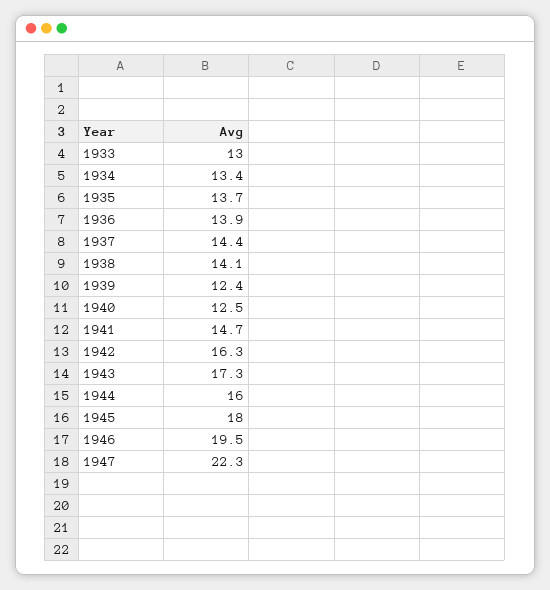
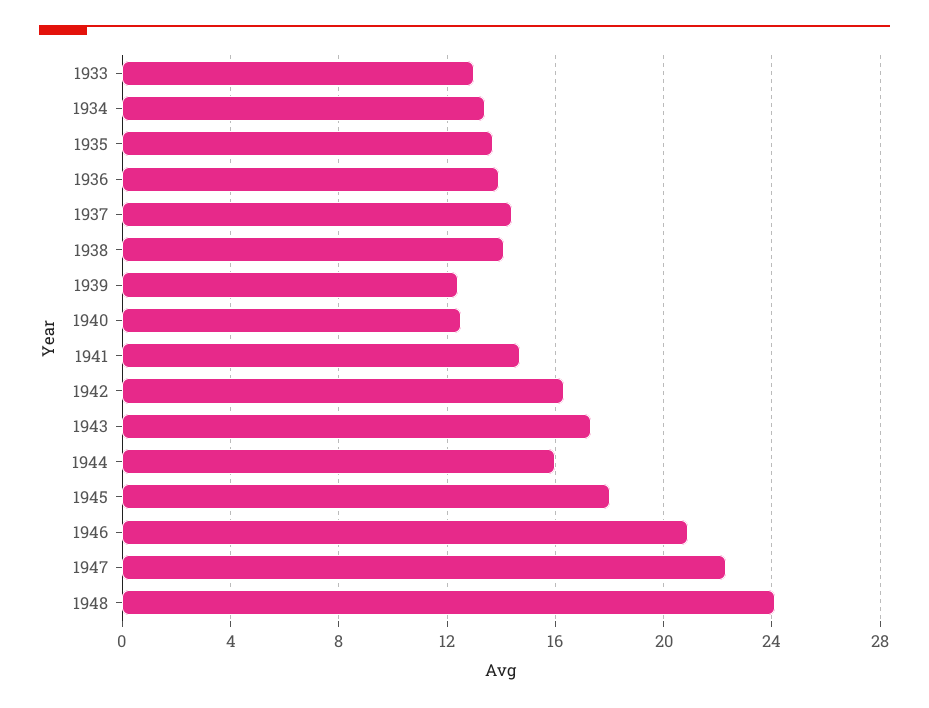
1946: 19.5 -> 21
1948: none -> 24

